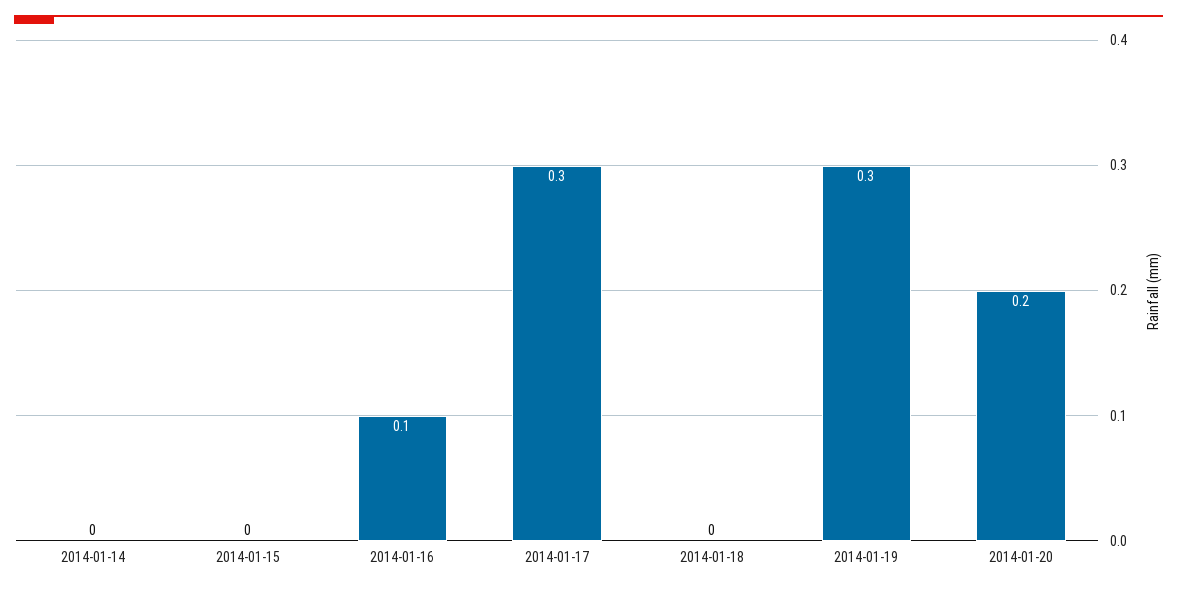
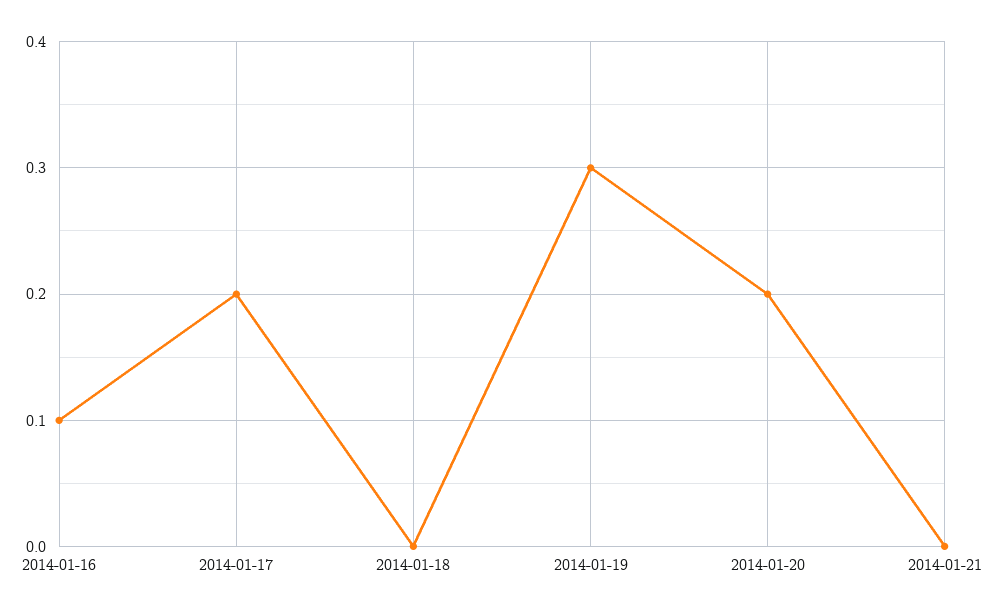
2014-01-14: 0 -> none
2014-01-15: 0 -> none
2014-01-17: 0.3 -> 0.2
2014-01-21: none -> 0

